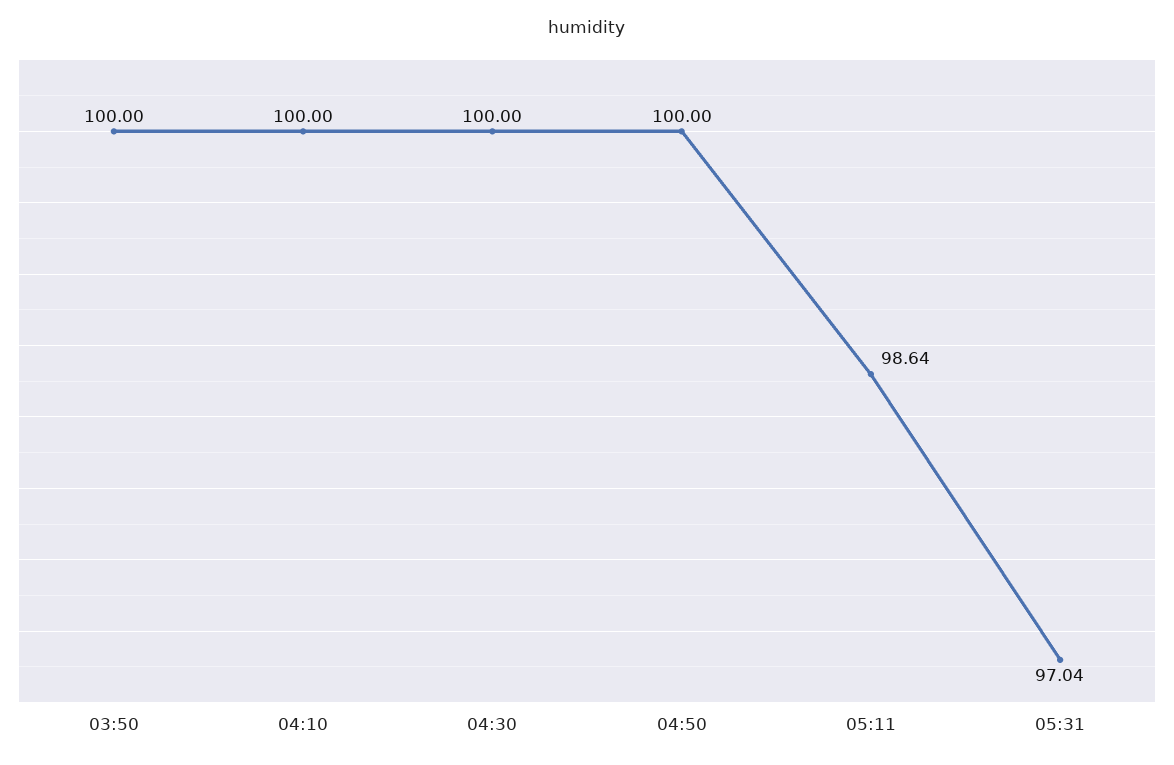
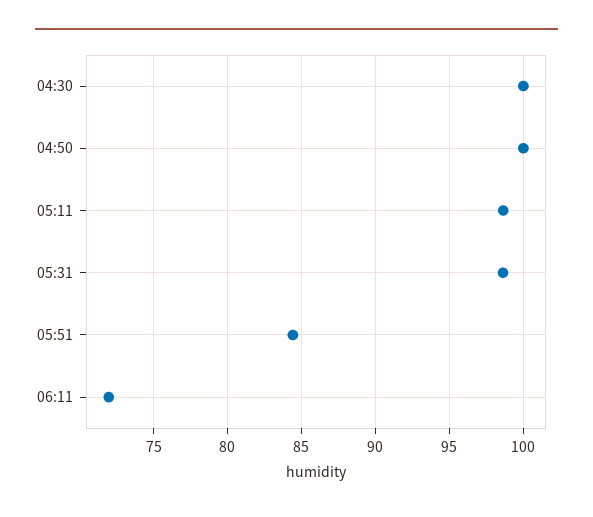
03:50: 100 -> none
04:10: 100 -> none
05:31: 97.04 -> 98.5
05:51: none -> 84.5
06:11: none -> 72

